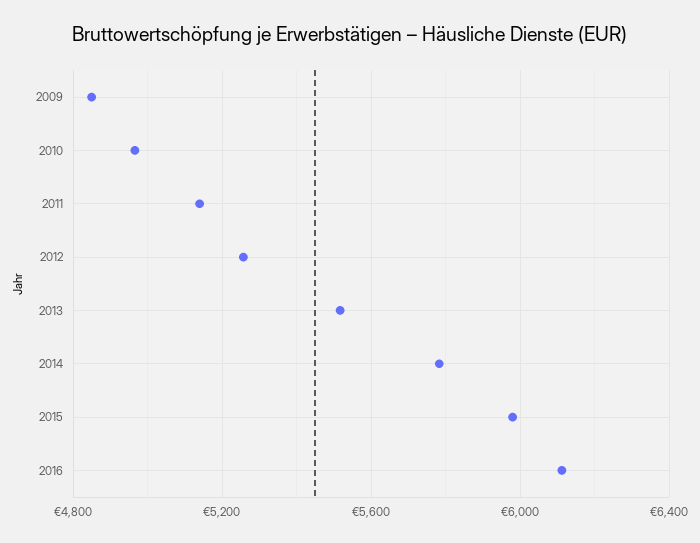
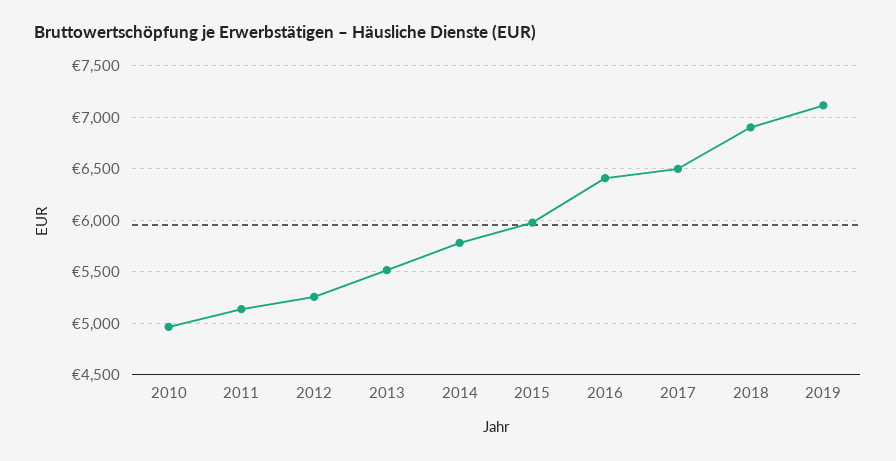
2009: 4850 -> none
2016: 6100 -> 6400
2017: none -> 6500
2018: none -> 6900
2019: none -> 7100

